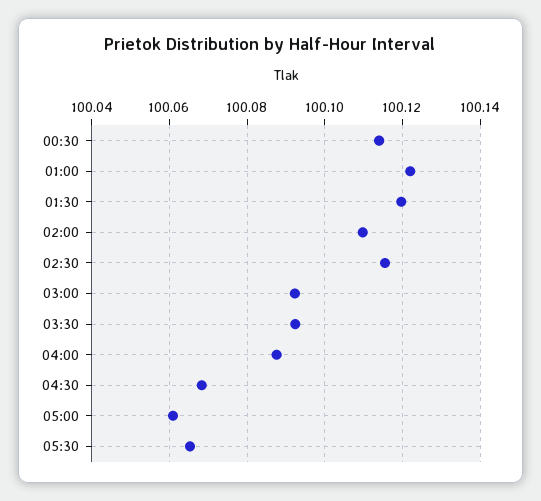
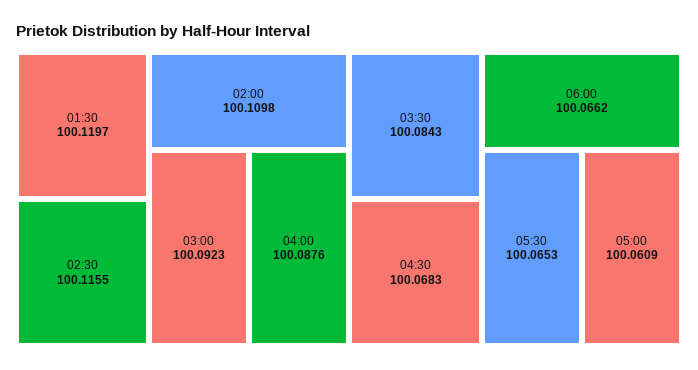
00:30: 100.114 -> none
01:00: 100.122 -> none
03:30: 100.092 -> 100.0843
06:00: none -> 100.0662

